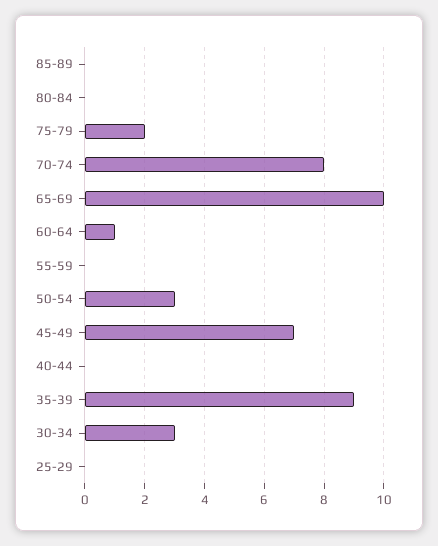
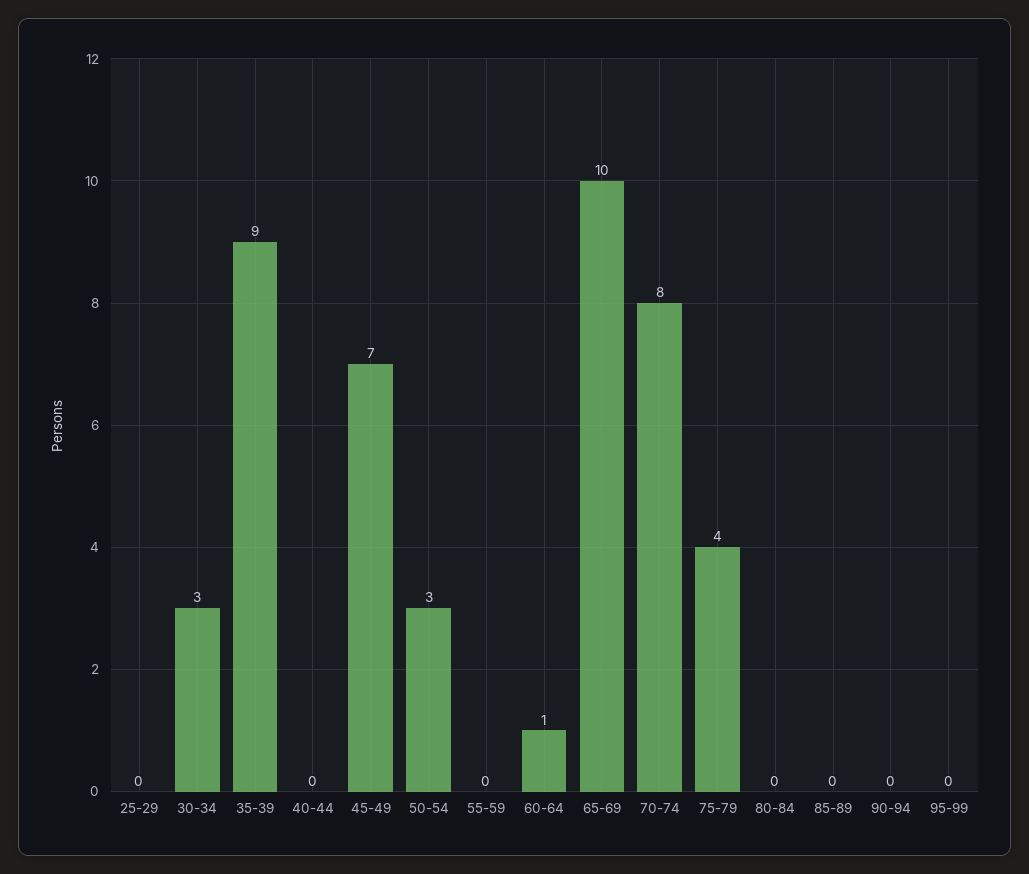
75-79: 2 -> 4
90-94: none -> 0
95-99: none -> 0

